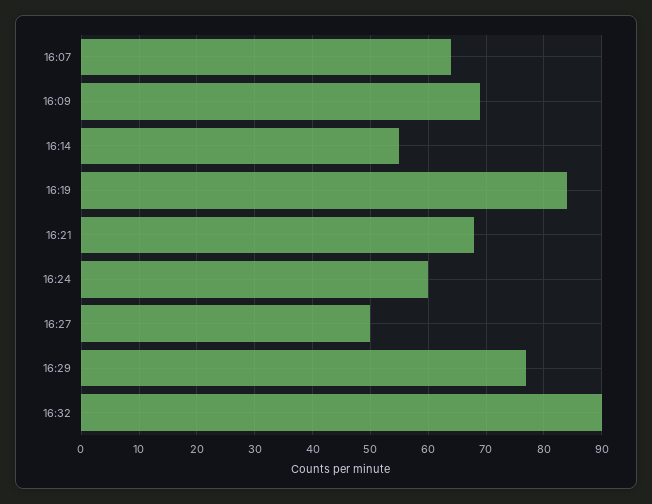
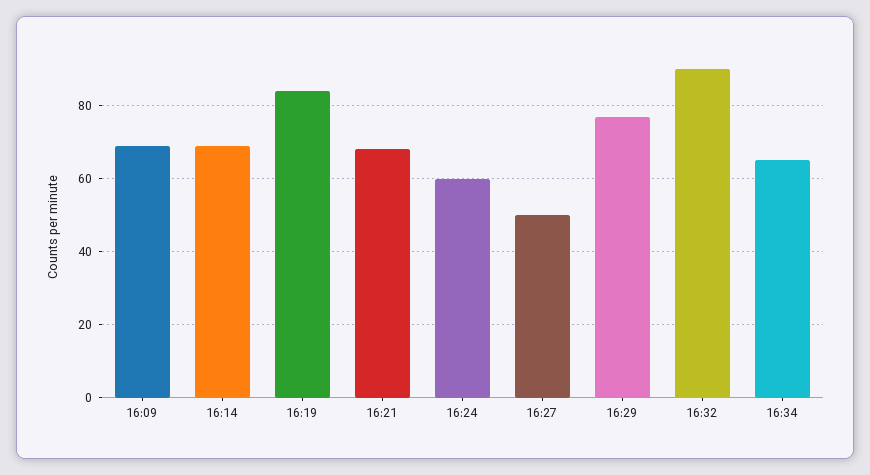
16:07: 65 -> none
16:14: 55 -> 70
16:34: none -> 65

